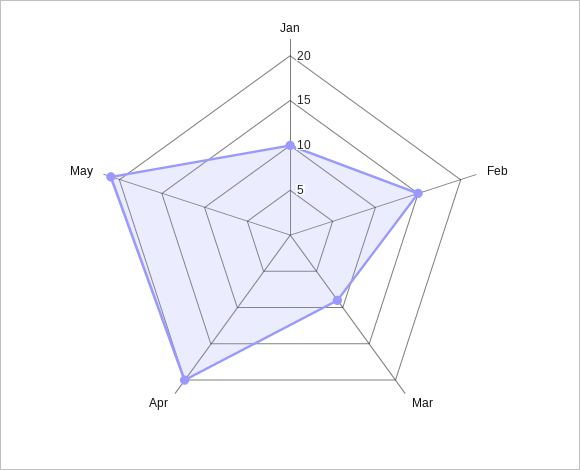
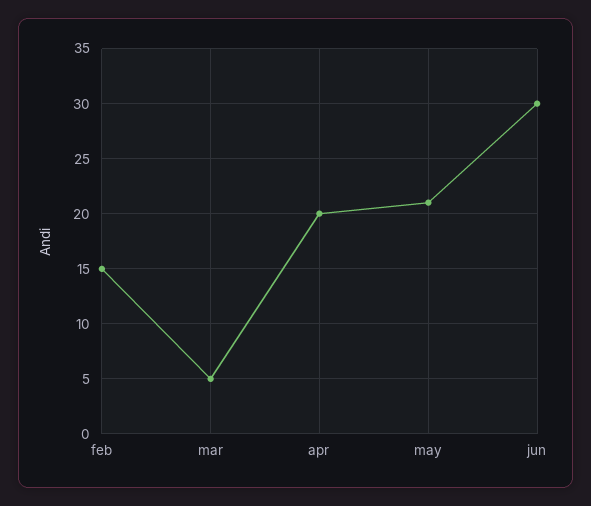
Jan: 10 -> none
Mar: 9 -> 5
jun: none -> 30

